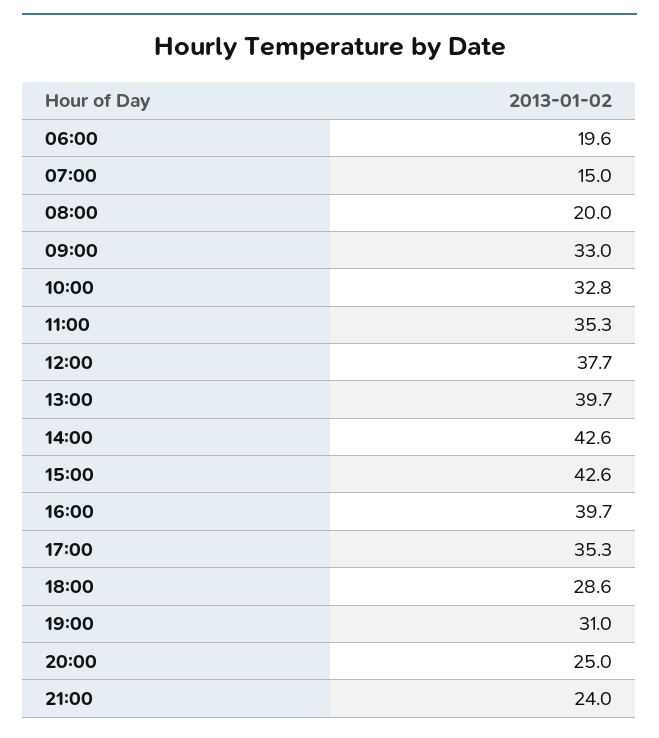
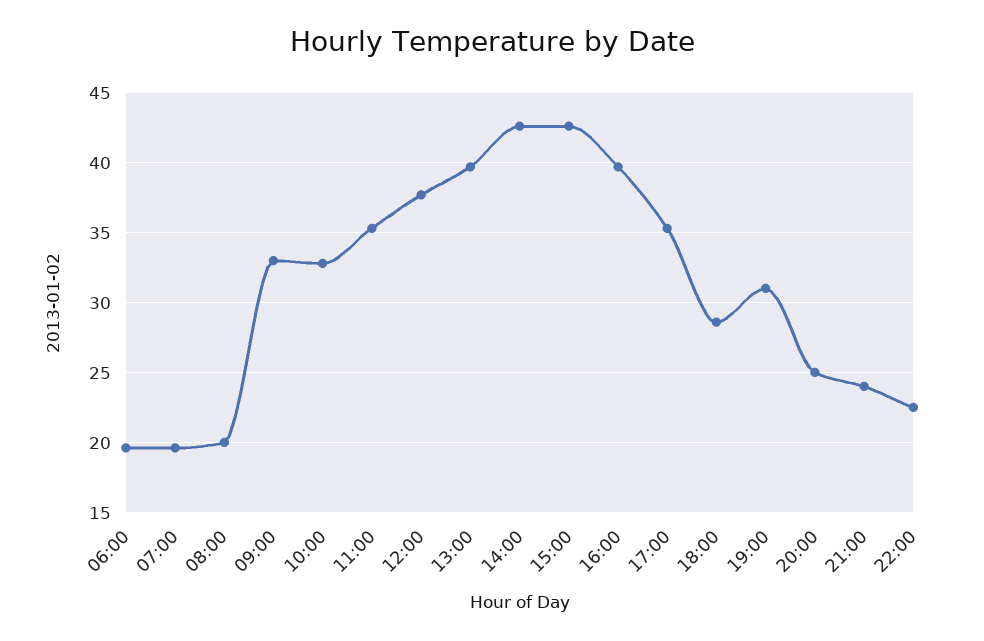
07:00: 15 -> 19.5
22:00: none -> 22.5

